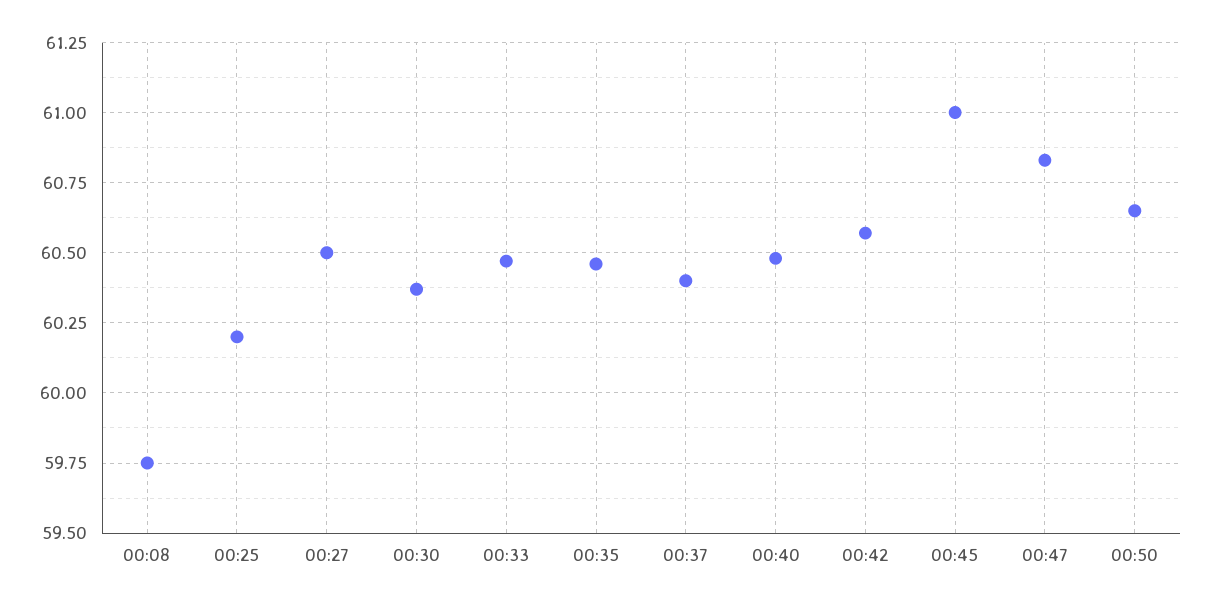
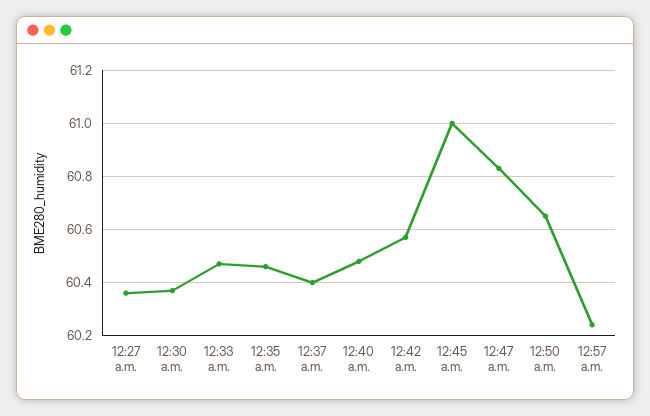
00:08: 59.75 -> none
00:25: 60.2 -> none
00:27: 60.5 -> 60.35
12:57 a.m.: none -> 60.25

